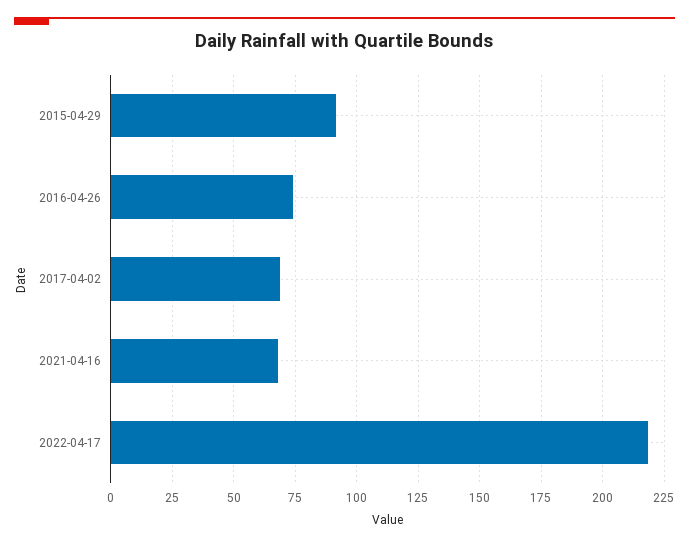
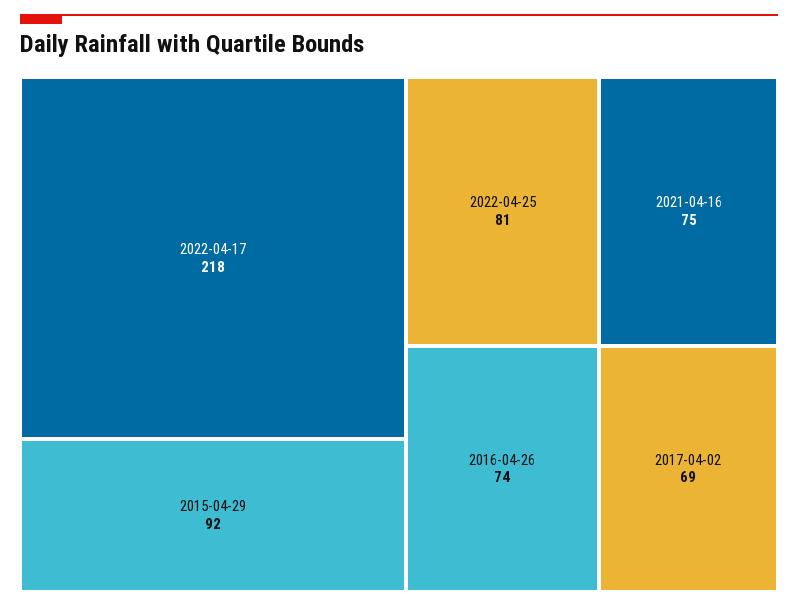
2021-04-16: 67.5 -> 75
2022-04-25: none -> 81

